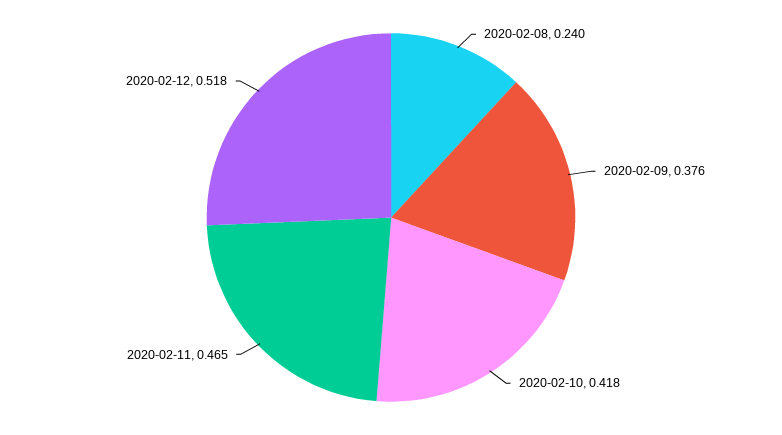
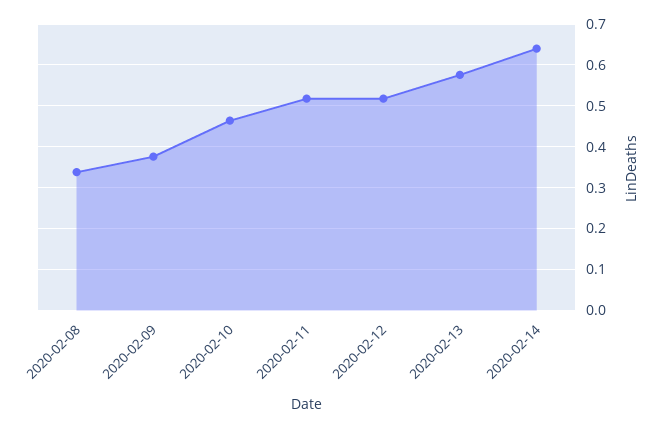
2020-02-08: 0.24 -> 0.34
2020-02-10: 0.418 -> 0.46
2020-02-11: 0.465 -> 0.52
2020-02-13: none -> 0.58
2020-02-14: none -> 0.64

